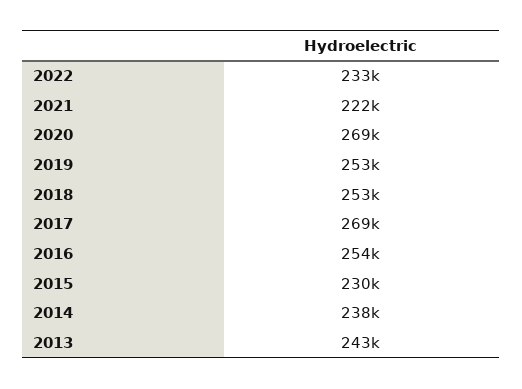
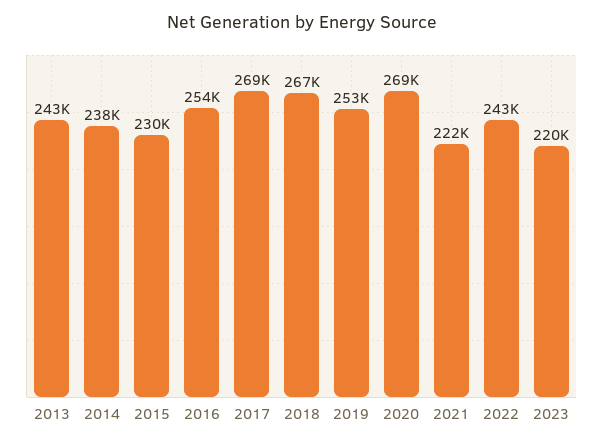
2022: 233000 -> 243000
2018: 253000 -> 267000
2023: none -> 220000

